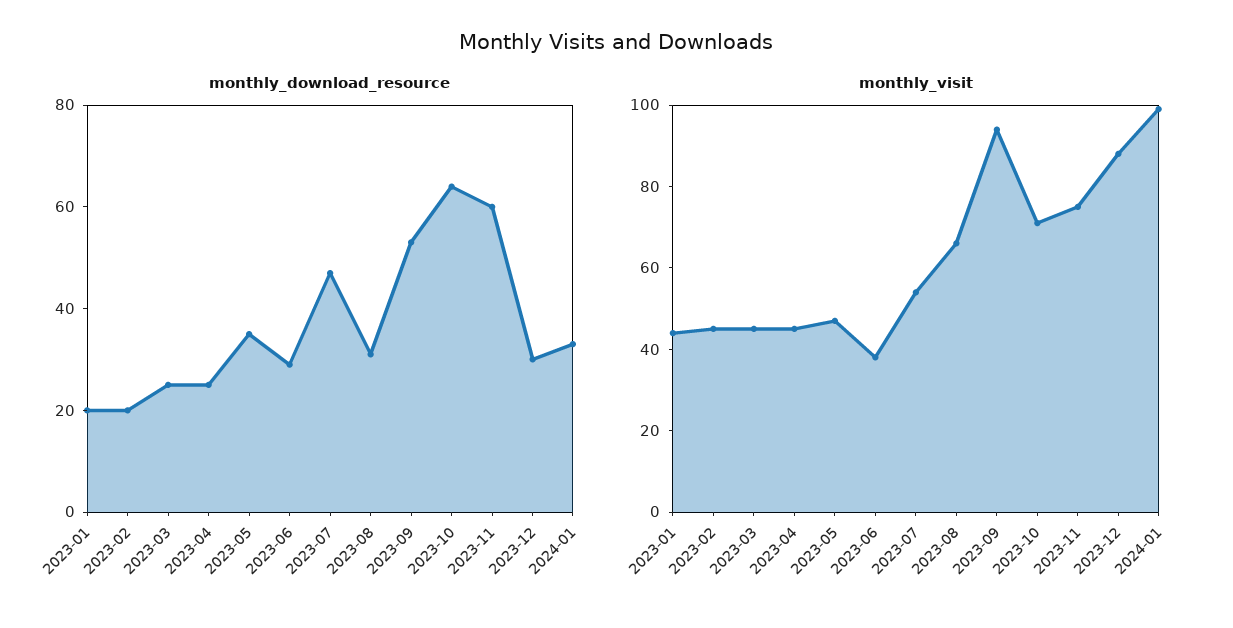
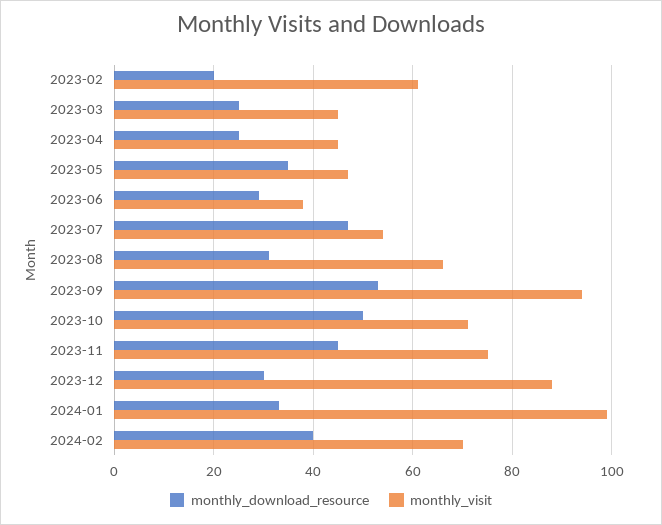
monthly_download_resource, 2023-01: 20 -> none
monthly_download_resource, 2023-10: 65 -> 50
monthly_download_resource, 2023-11: 60 -> 45
monthly_visit, 2023-01: 45 -> none
monthly_visit, 2023-02: 45 -> 60
monthly_download_resource, 2024-02: none -> 40
monthly_visit, 2024-02: none -> 70

